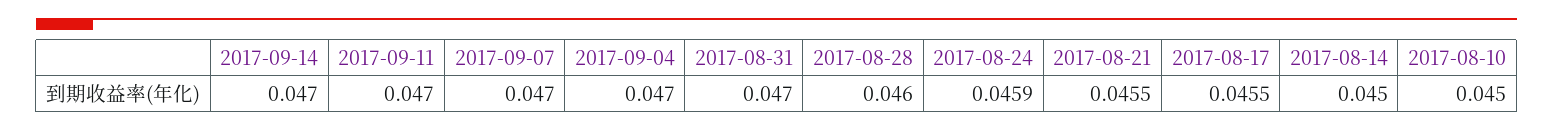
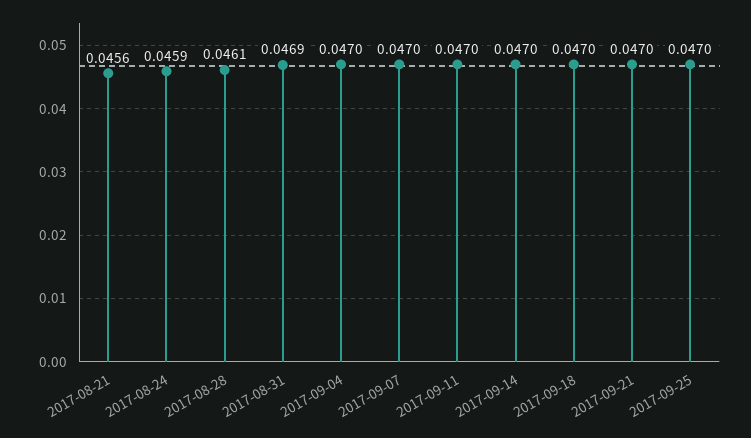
2017-08-31: 0.047 -> 0.0469
2017-08-28: 0.046 -> 0.0461
2017-08-21: 0.0455 -> 0.0456
2017-08-17: 0.0455 -> none
2017-08-14: 0.045 -> none
2017-08-10: 0.045 -> none
2017-09-18: none -> 0.047
2017-09-21: none -> 0.047
2017-09-25: none -> 0.047

